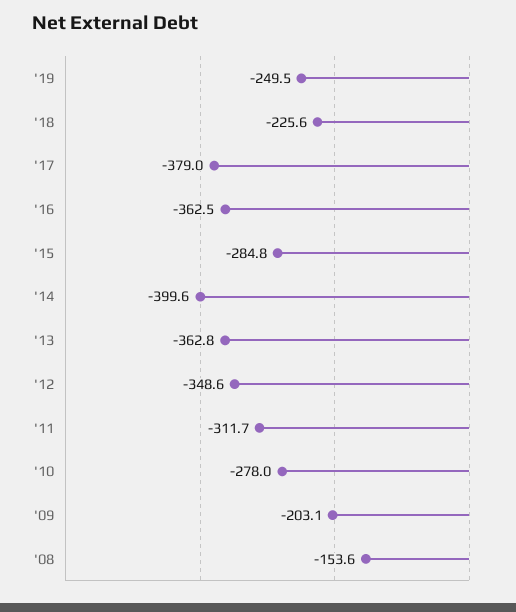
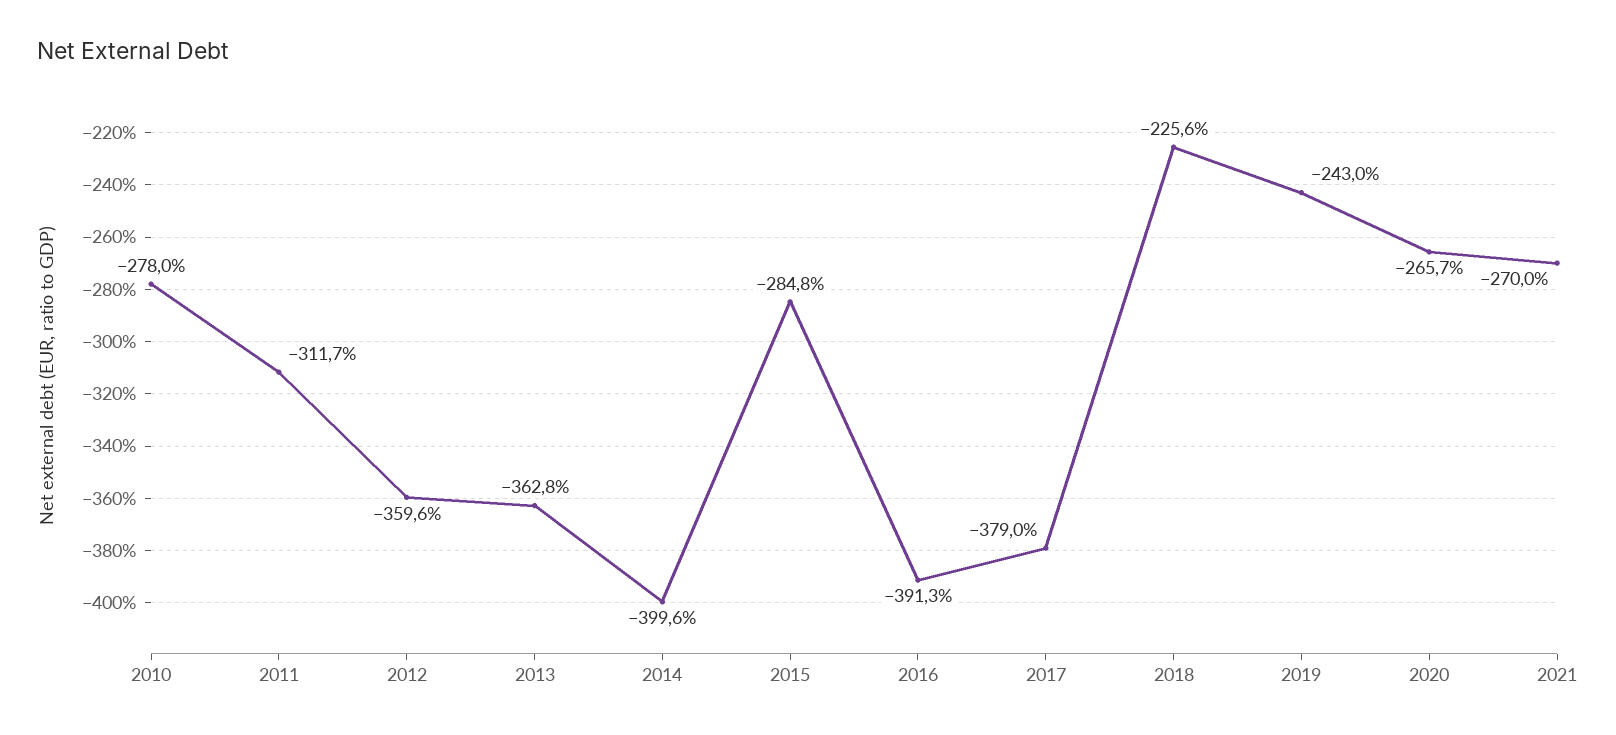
'19: -249.5 -> -243
'16: -362.5 -> -391.3
'12: -348.6 -> -359.6
'09: -203.1 -> none
'08: -153.6 -> none
2020: none -> -265.7
2021: none -> -270

